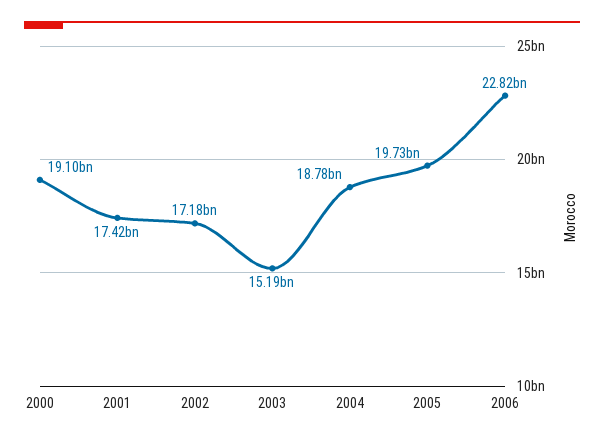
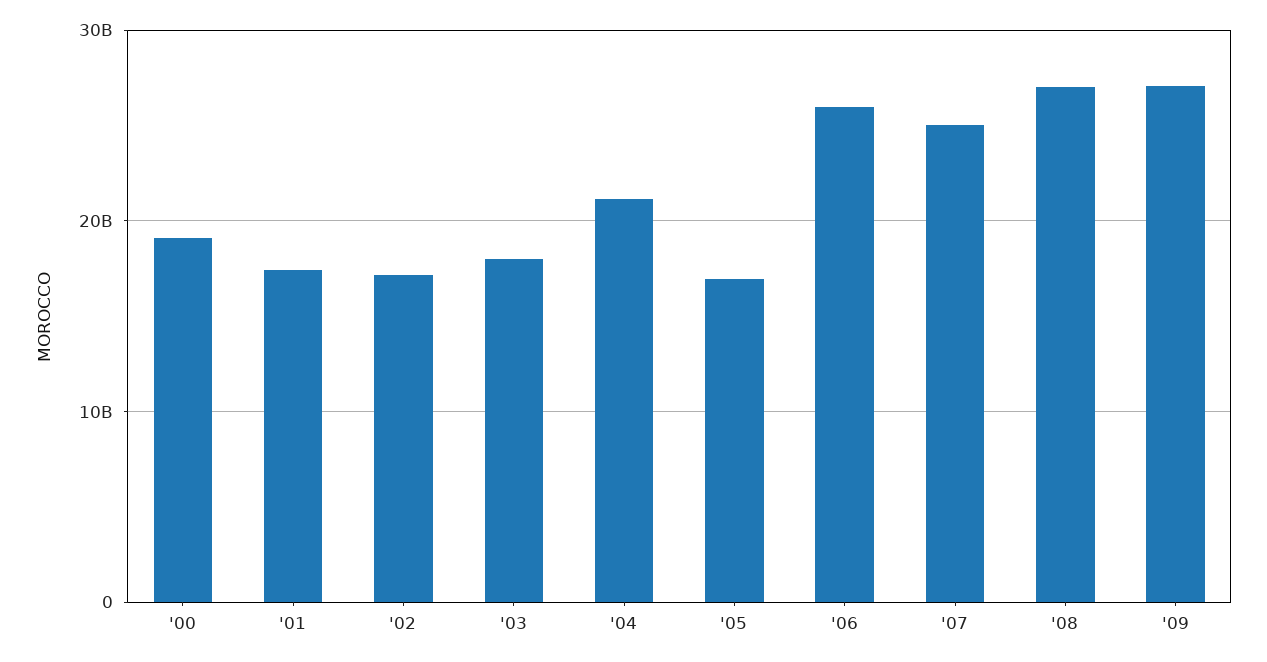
2003: 15190000000 -> 18000000000
2004: 18780000000 -> 21000000000
2005: 19730000000 -> 17000000000
2006: 22820000000 -> 26000000000
'07: none -> 25000000000
'08: none -> 27000000000
'09: none -> 27000000000

